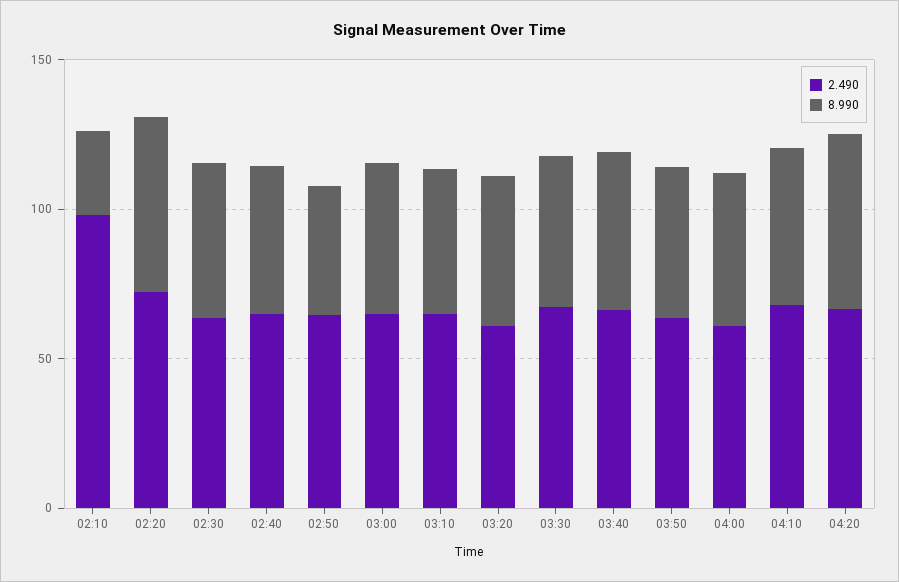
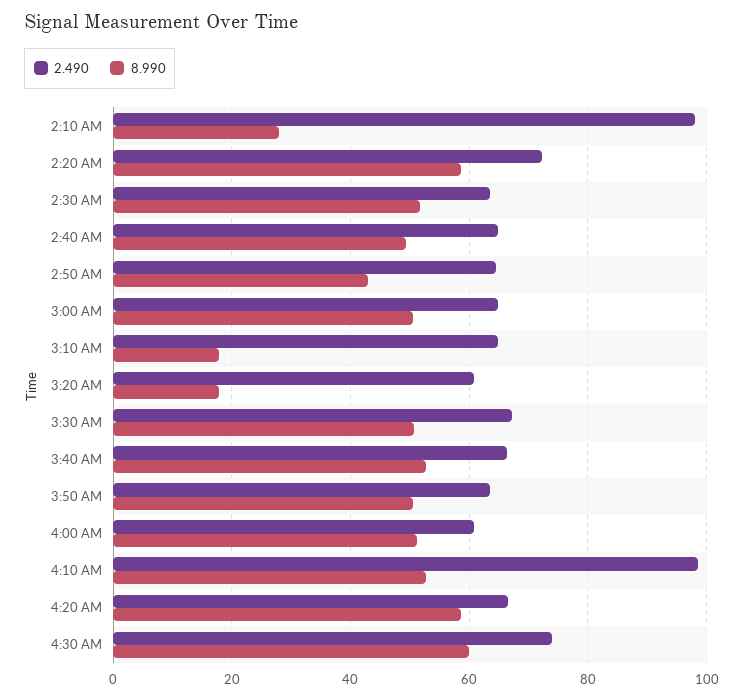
8.990, 03:10: 50 -> 18
8.990, 03:20: 50 -> 18
2.490, 04:10: 70 -> 98
2.490, 4:30 AM: none -> 74
8.990, 4:30 AM: none -> 60

